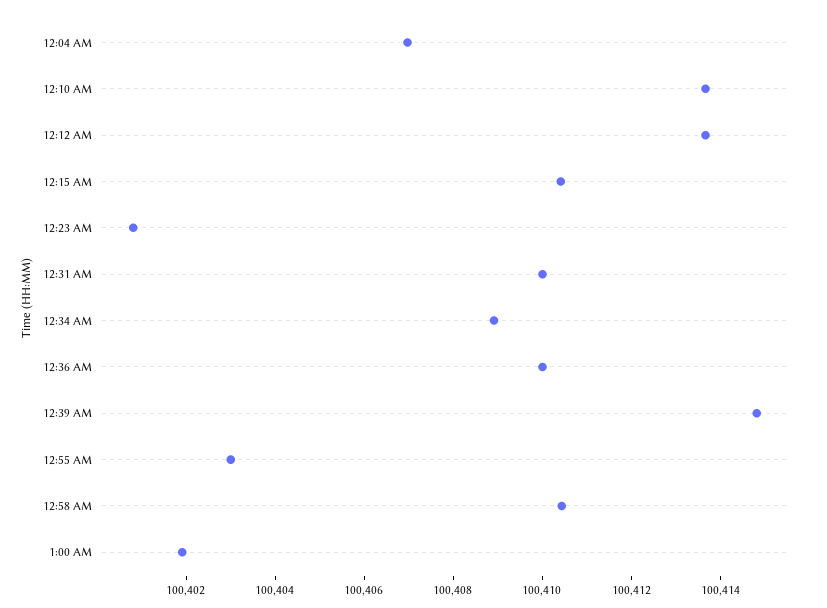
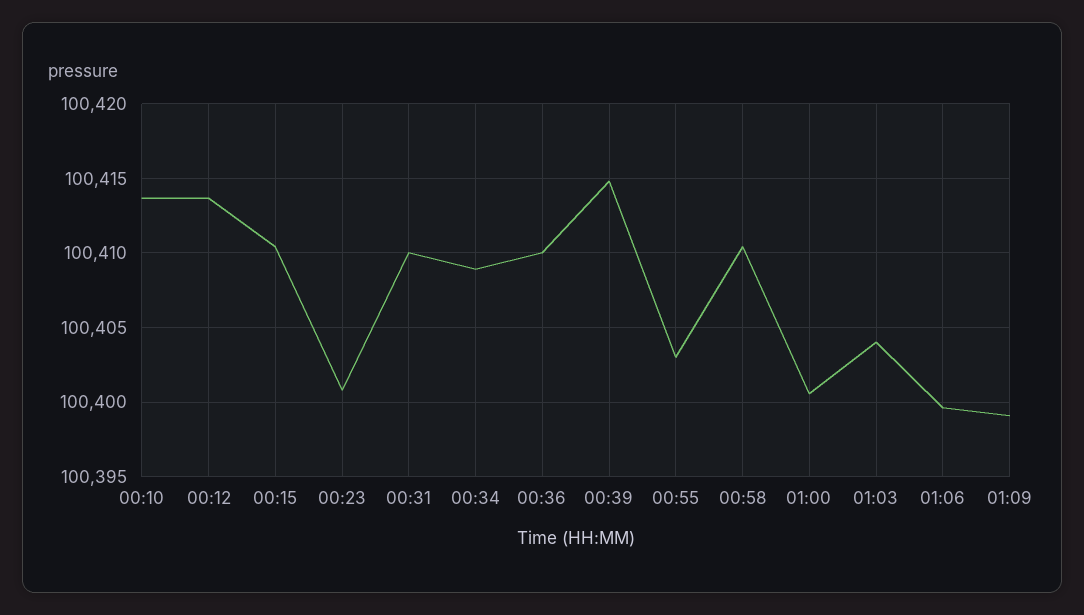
12:04 AM: 100407 -> none
1:00 AM: 100402 -> 100400.5
01:03: none -> 100404
01:06: none -> 100399.5
01:09: none -> 100399

